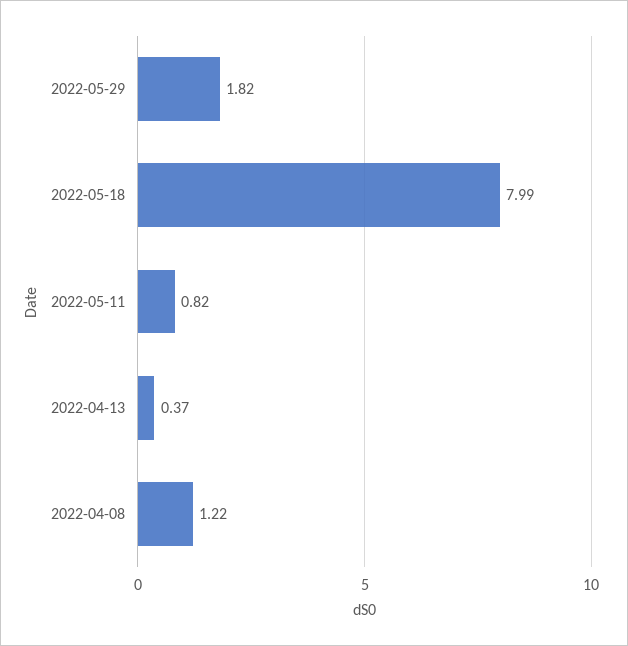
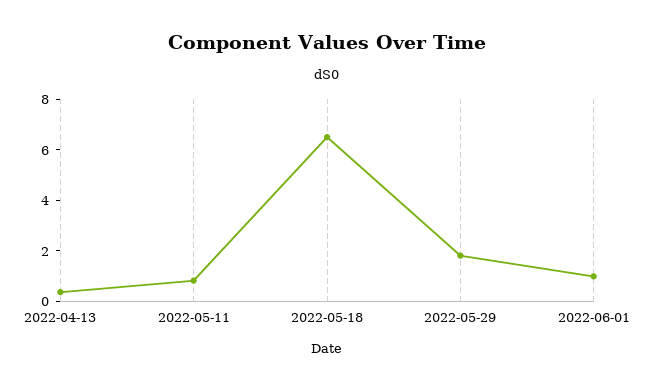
2022-05-18: 7.99 -> 6.5
2022-04-08: 1.22 -> none
2022-06-01: none -> 1

